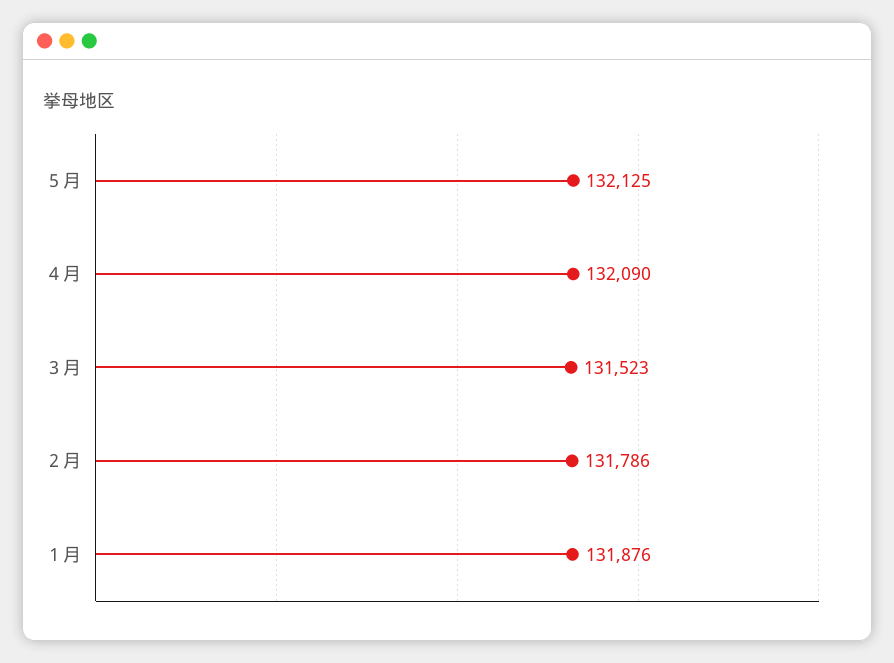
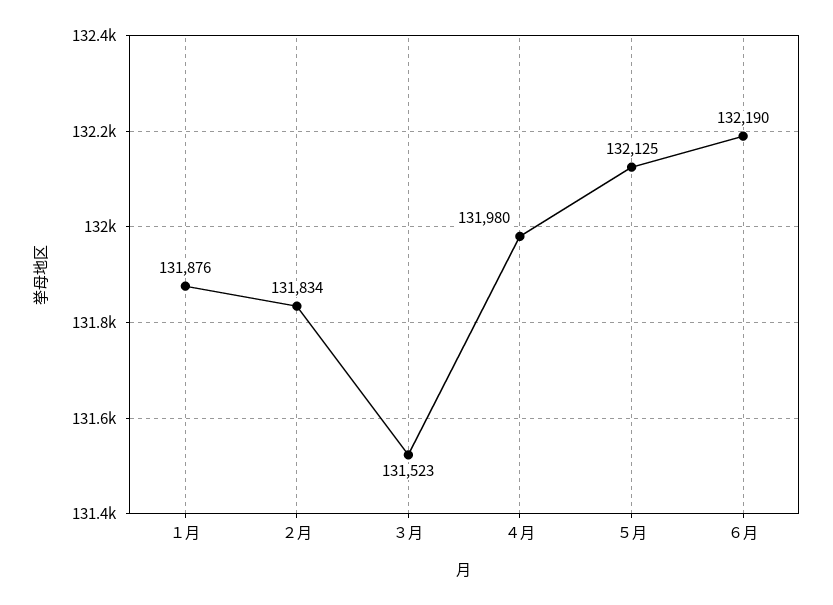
４月: 132090 -> 131980
２月: 131786 -> 131834
６月: none -> 132190

